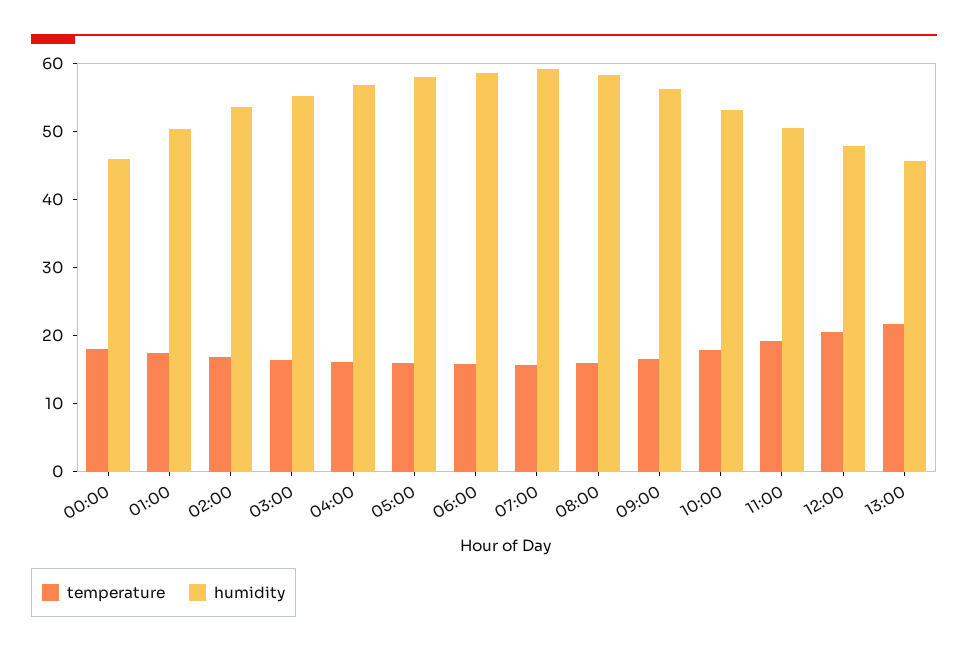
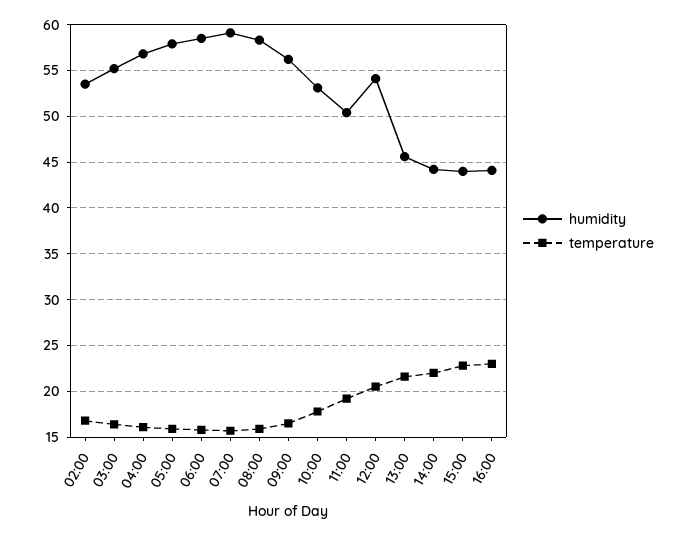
temperature, 00:00: 18 -> none
humidity, 00:00: 46 -> none
temperature, 01:00: 18 -> none
humidity, 01:00: 50 -> none
humidity, 12:00: 48 -> 54
humidity, 14:00: none -> 44
temperature, 14:00: none -> 22
humidity, 15:00: none -> 44
temperature, 15:00: none -> 23
humidity, 16:00: none -> 44
temperature, 16:00: none -> 23

